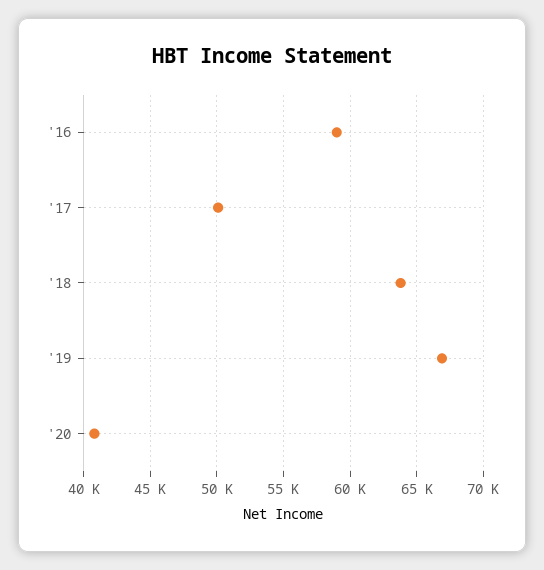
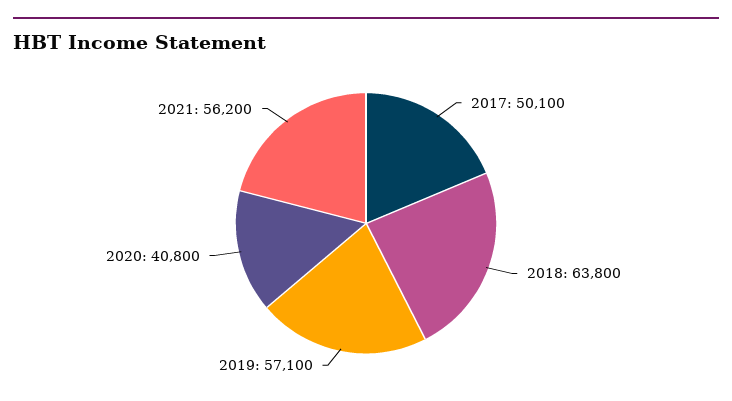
'16: 59000 -> none
'19: 67000 -> 57100
2021: none -> 56200

